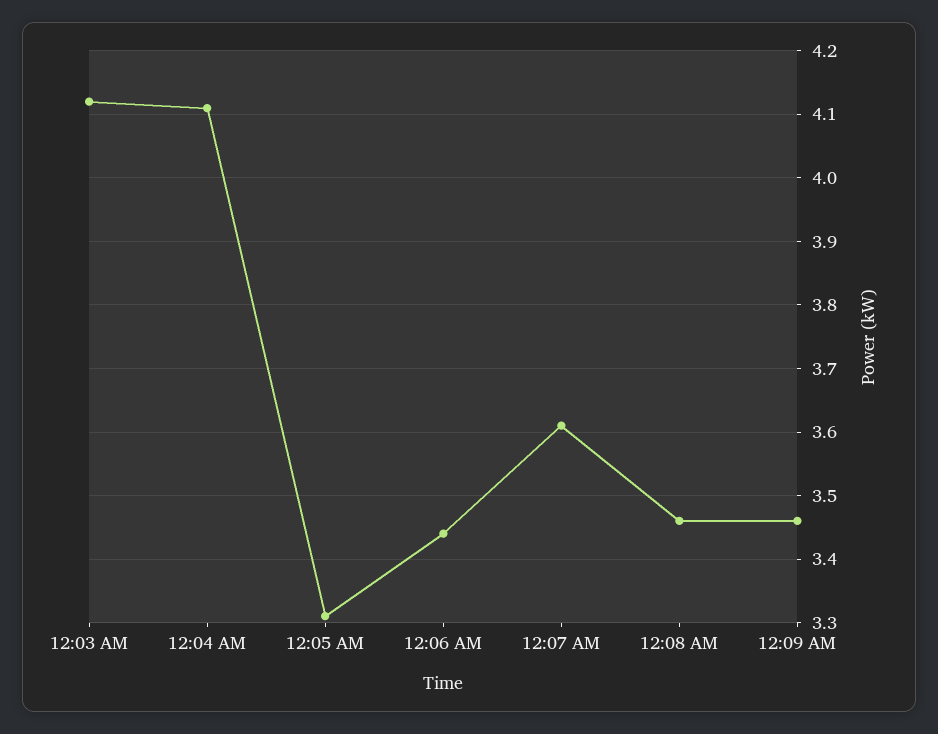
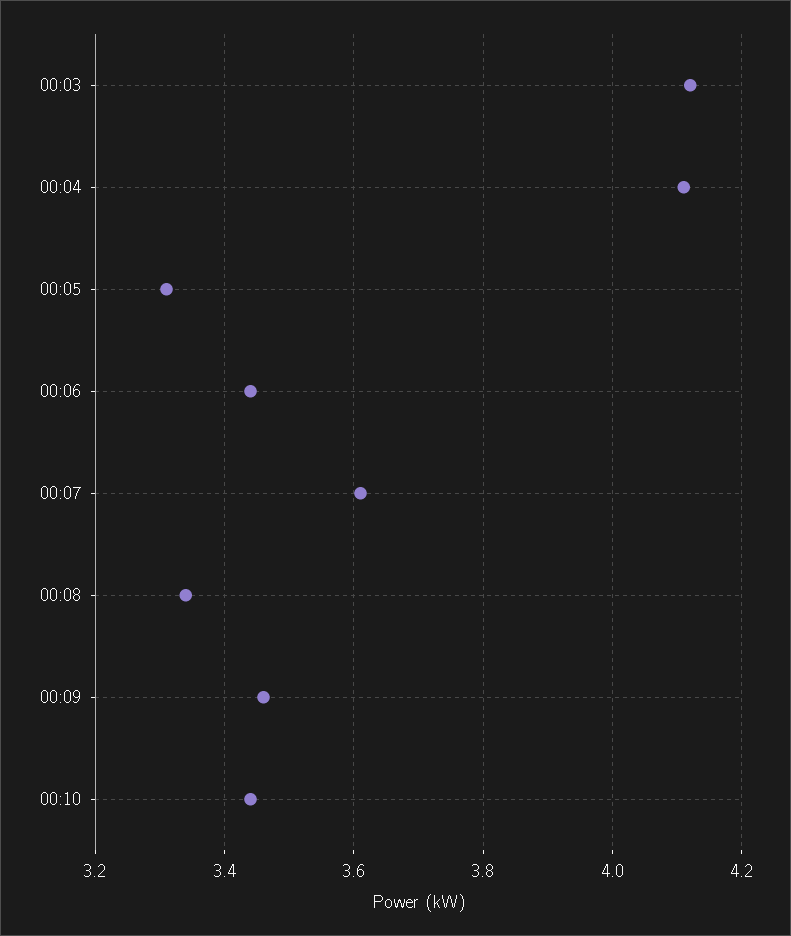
12:08 AM: 3.46 -> 3.35
00:10: none -> 3.45

